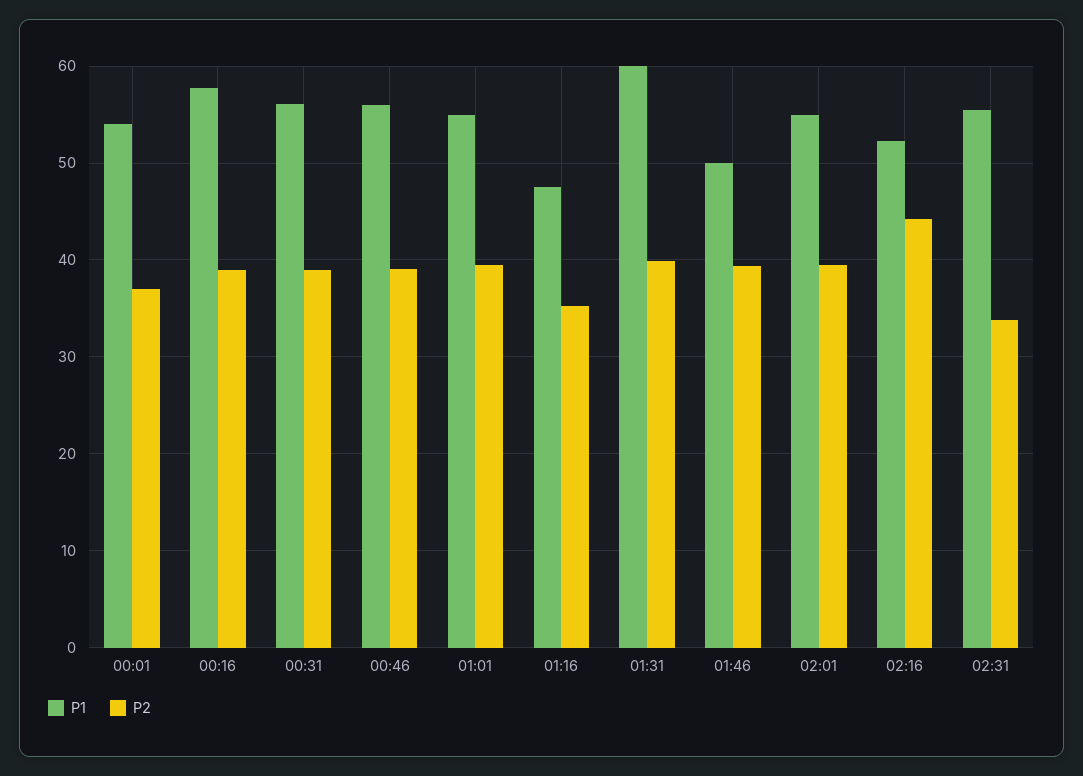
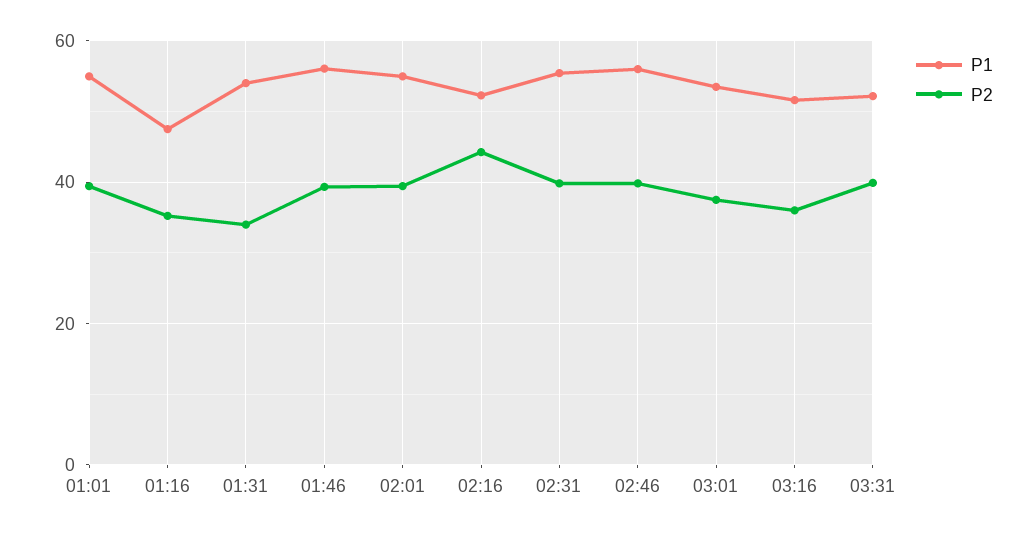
P1, 00:01: 54 -> none
P2, 00:01: 37 -> none
P1, 00:16: 58 -> none
P2, 00:16: 39 -> none
P1, 00:31: 56 -> none
P2, 00:31: 39 -> none
P1, 00:46: 56 -> none
P2, 00:46: 39 -> none
P1, 01:31: 60 -> 54
P2, 01:31: 40 -> 34
P1, 01:46: 50 -> 56
P2, 02:31: 34 -> 40
P1, 02:46: none -> 56
P2, 02:46: none -> 40
P1, 03:01: none -> 54
P2, 03:01: none -> 38
P1, 03:16: none -> 52
P2, 03:16: none -> 36
P1, 03:31: none -> 52
P2, 03:31: none -> 40

